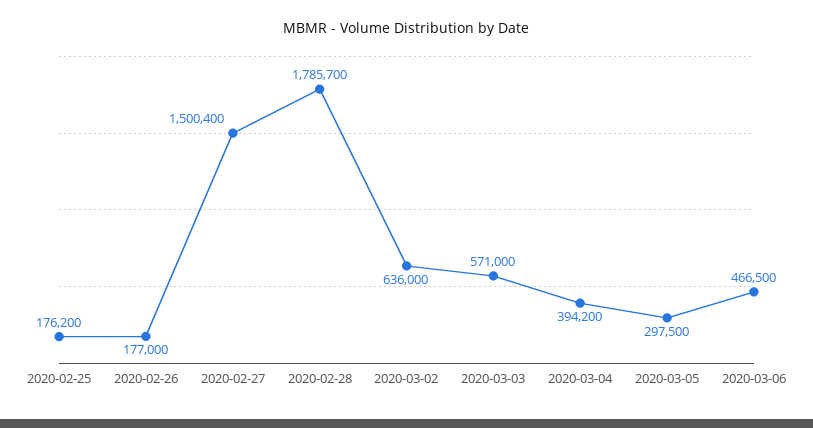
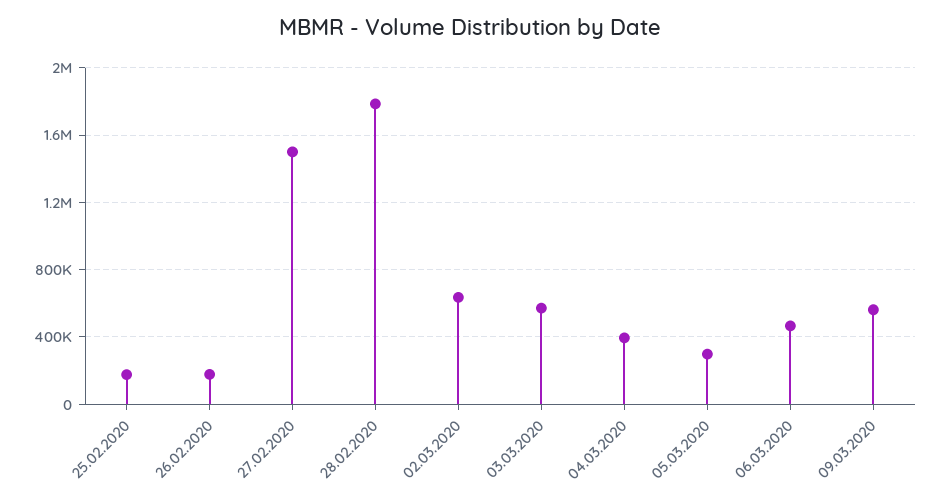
09.03.2020: none -> 550000

